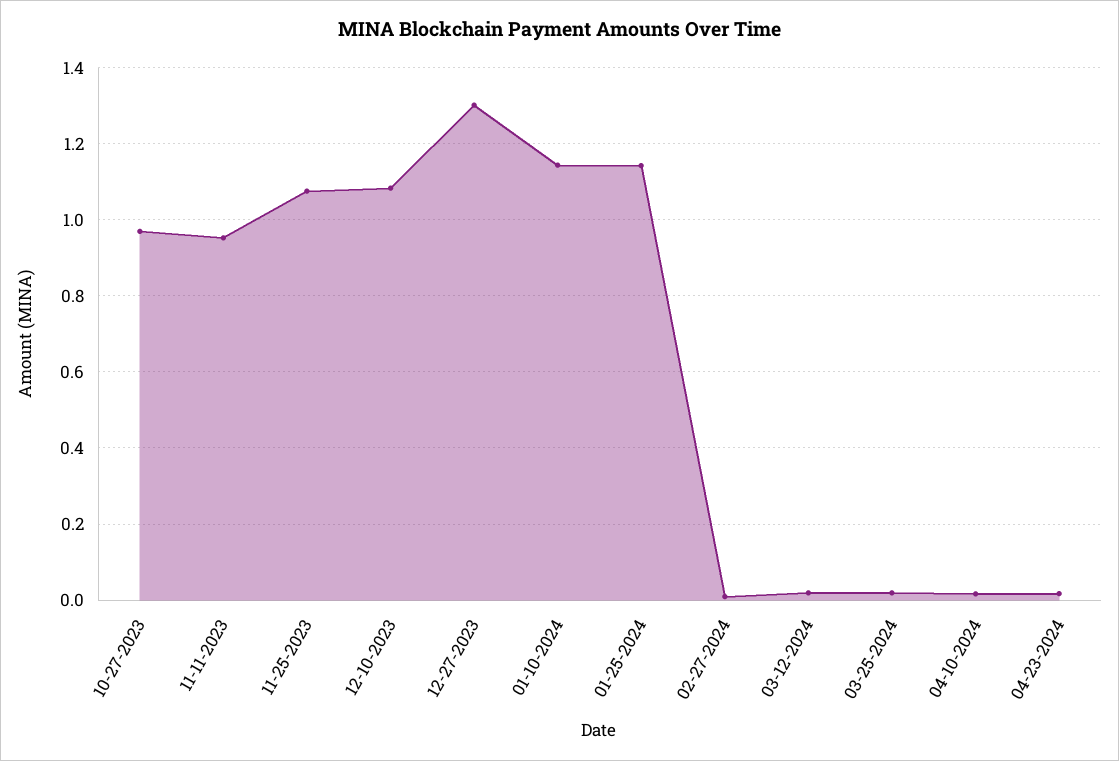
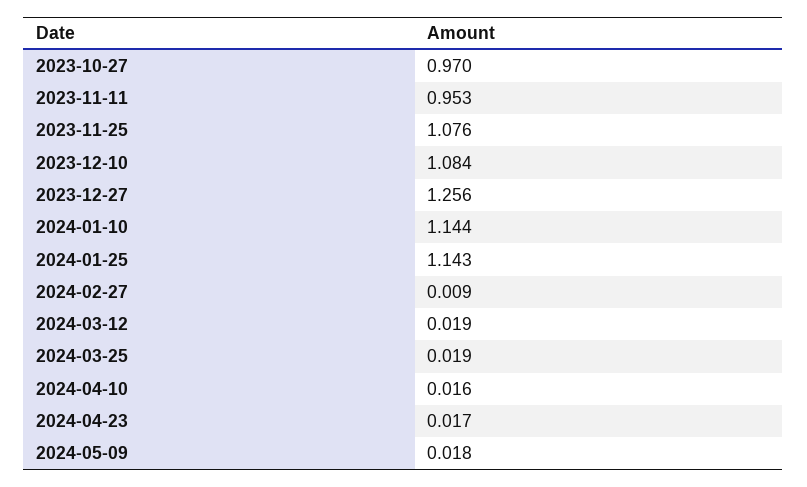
12-27-2023: 1.3 -> 1.256
2024-05-09: none -> 0.018

